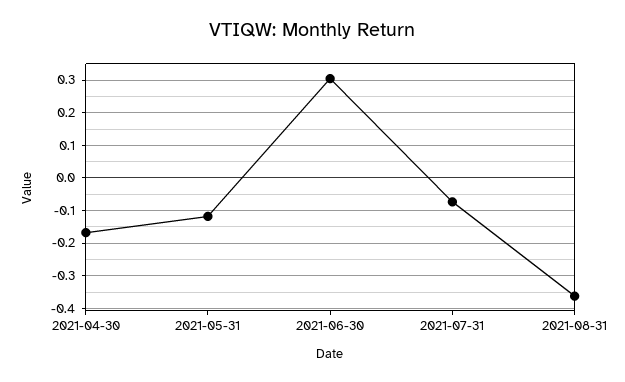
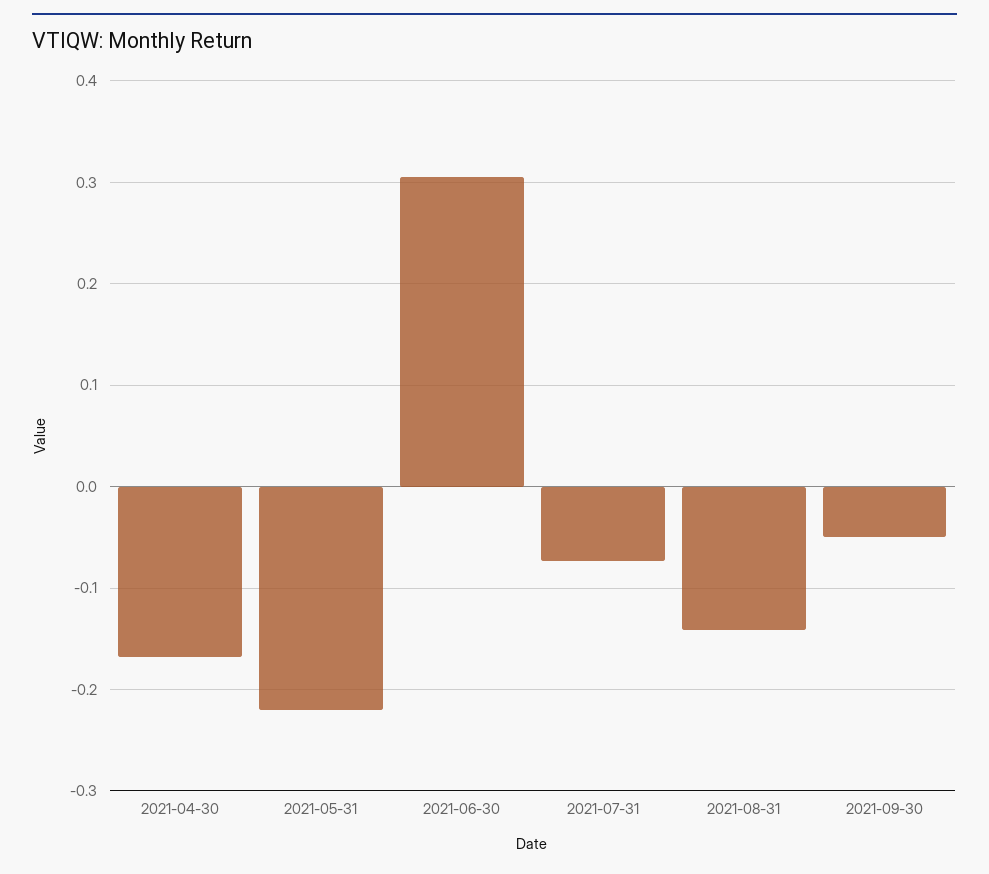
2021-05-31: -0.12 -> -0.22
2021-08-31: -0.36 -> -0.14
2021-09-30: none -> -0.05

